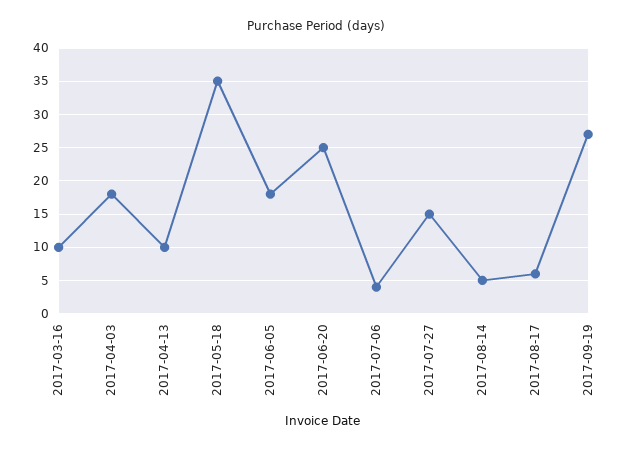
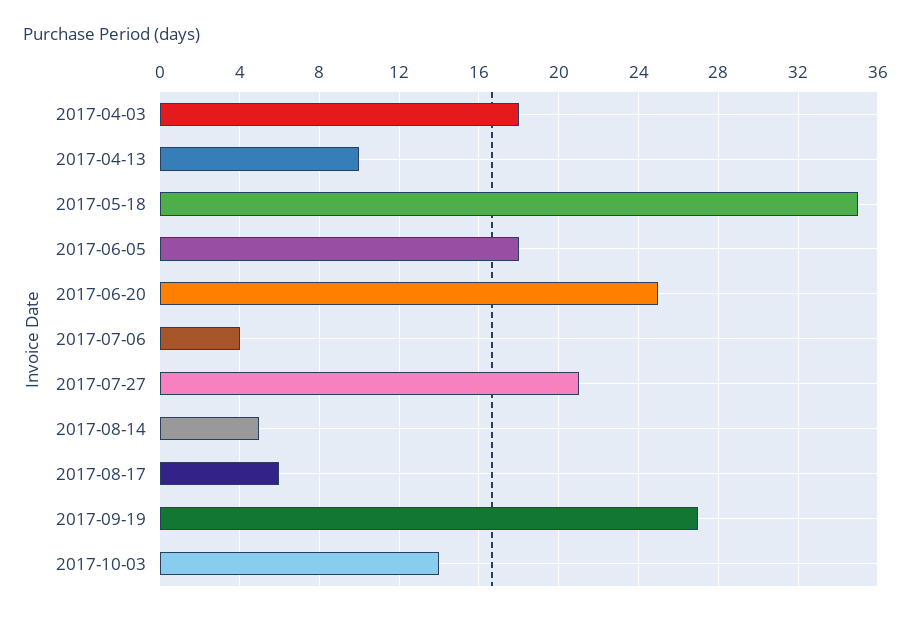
2017-03-16: 10 -> none
2017-07-27: 15 -> 21
2017-10-03: none -> 14

